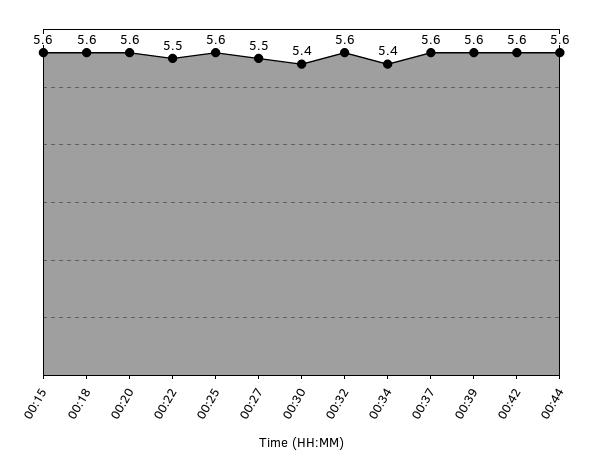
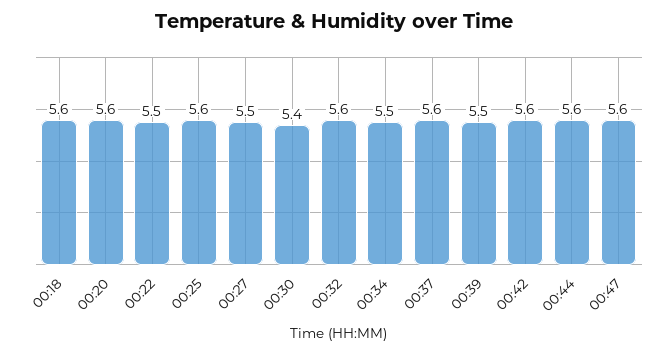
00:15: 5.6 -> none
00:34: 5.4 -> 5.5
00:39: 5.6 -> 5.5
00:47: none -> 5.6

